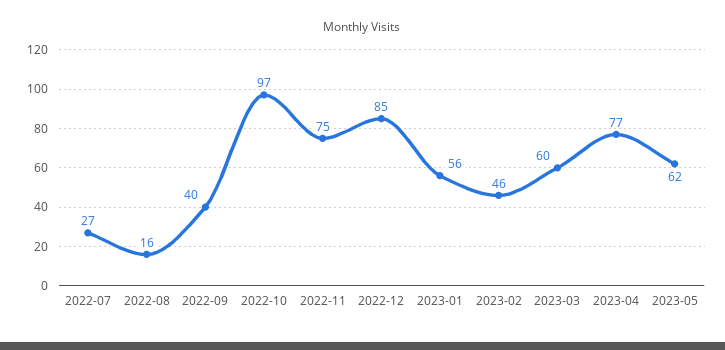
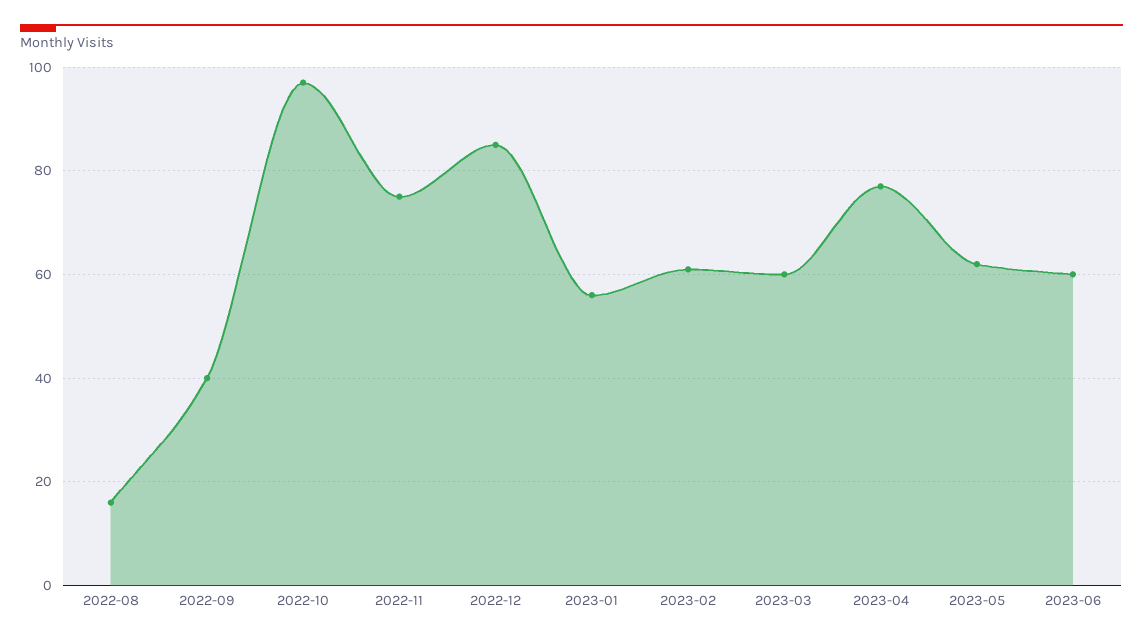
2022-07: 27 -> none
2023-02: 46 -> 60
2023-06: none -> 60

